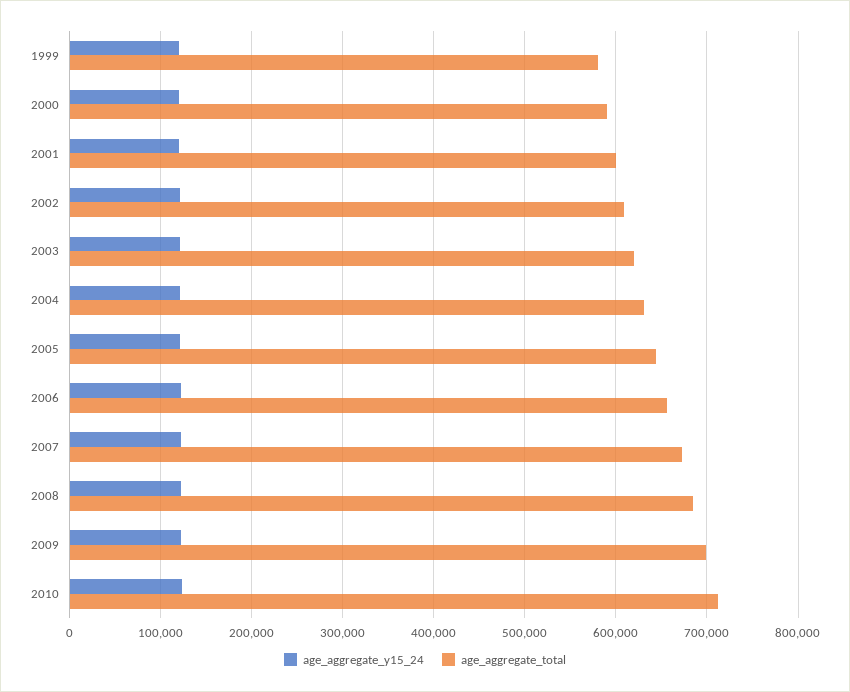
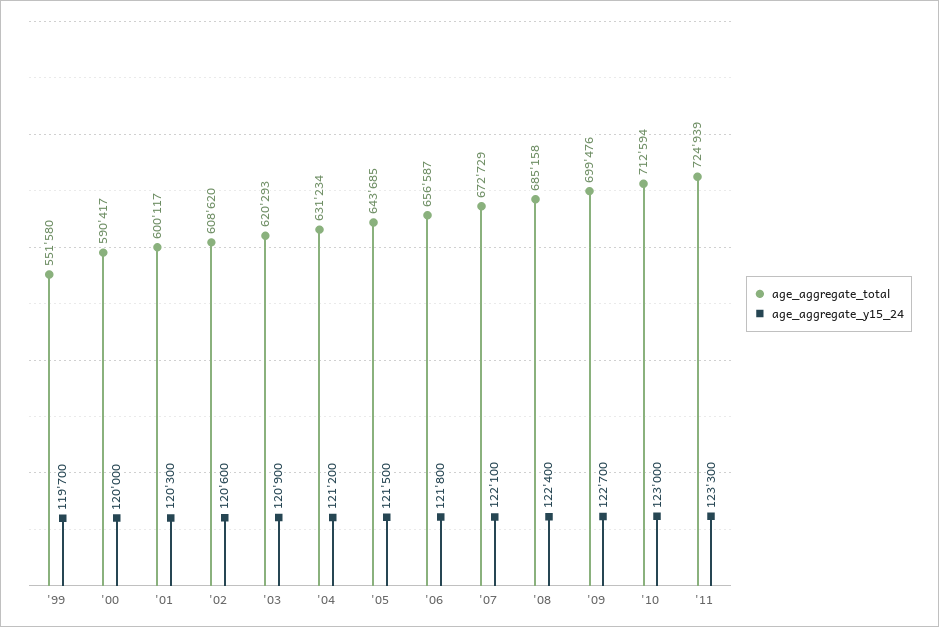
age_aggregate_total, 1999: 580000 -> 551580
age_aggregate_total, '11: none -> 724939
age_aggregate_y15_24, '11: none -> 123300

